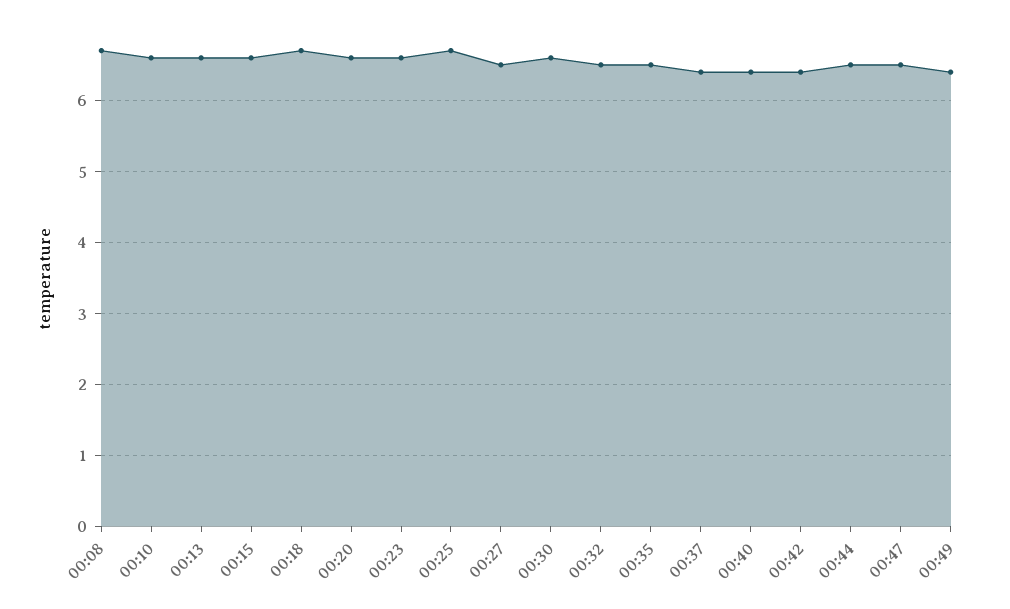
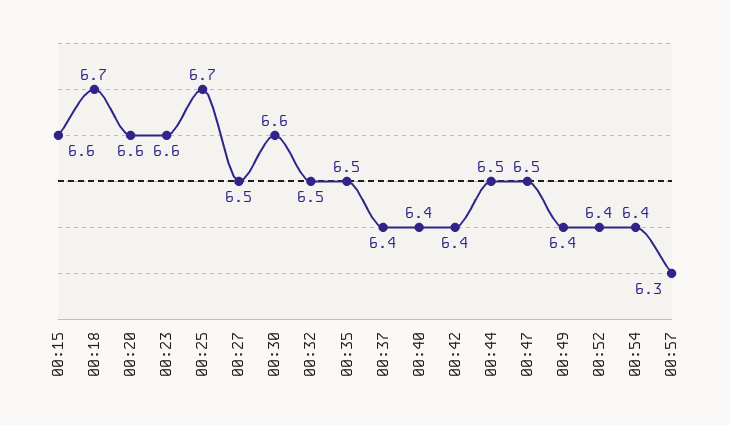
00:08: 6.7 -> none
00:10: 6.6 -> none
00:13: 6.6 -> none
00:52: none -> 6.4
00:54: none -> 6.4
00:57: none -> 6.3

